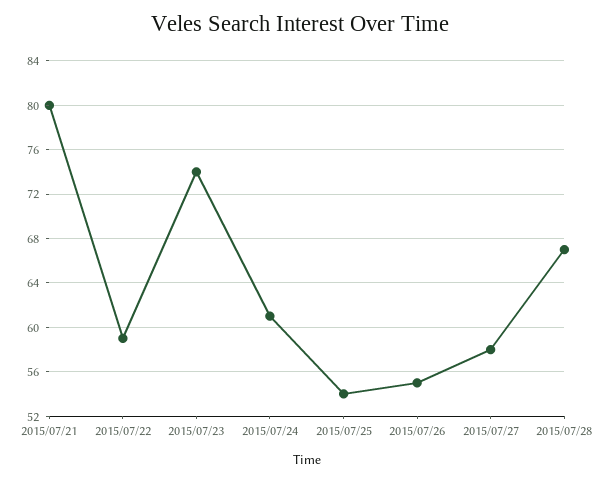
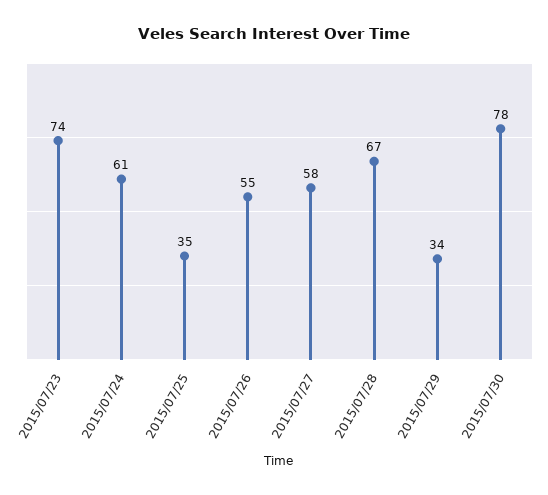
2015/07/21: 80 -> none
2015/07/22: 59 -> none
2015/07/25: 54 -> 35
2015/07/29: none -> 34
2015/07/30: none -> 78

